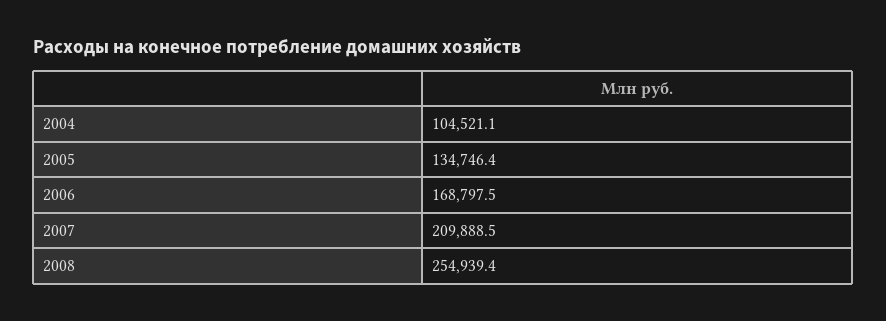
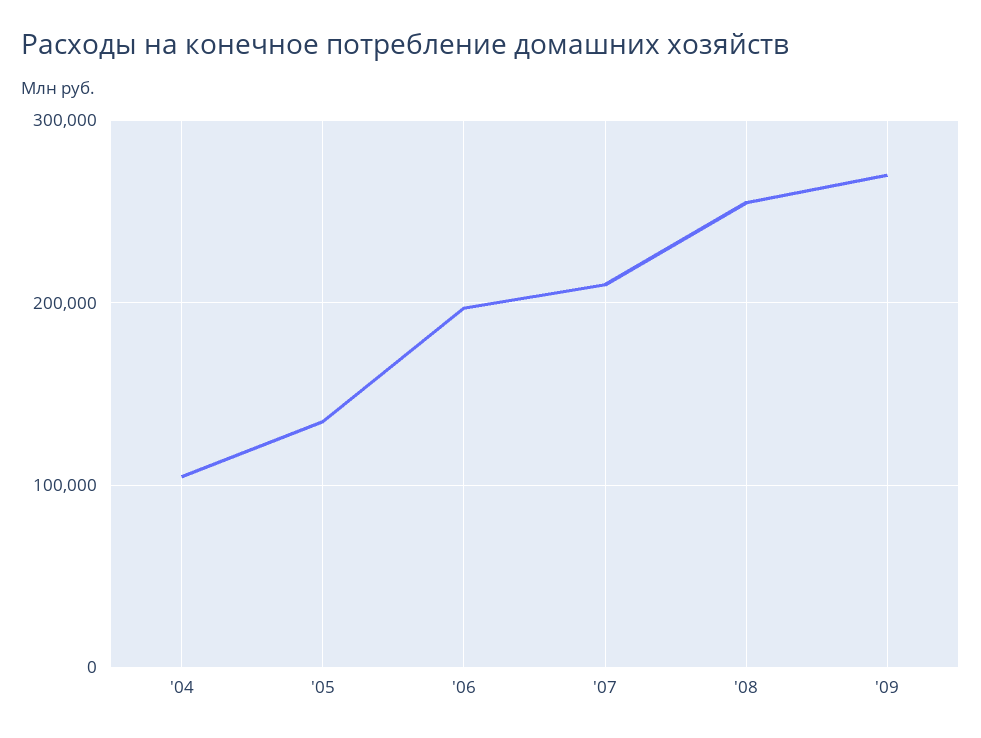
2006: 168797.5 -> 200000
'09: none -> 270000

